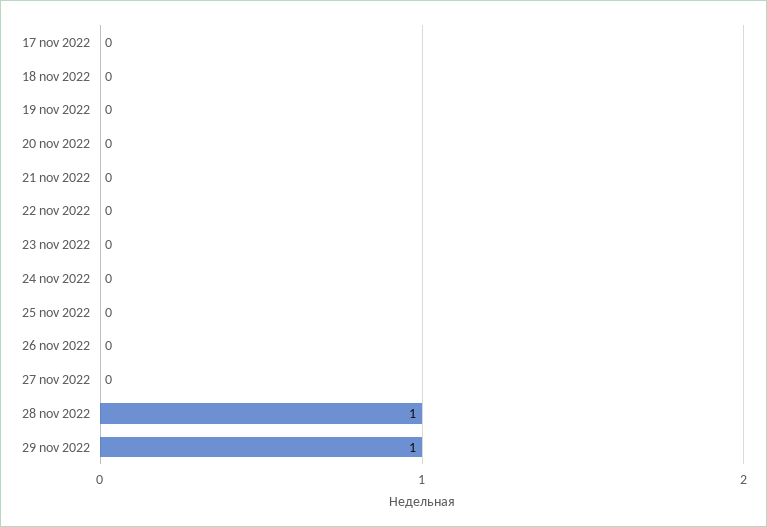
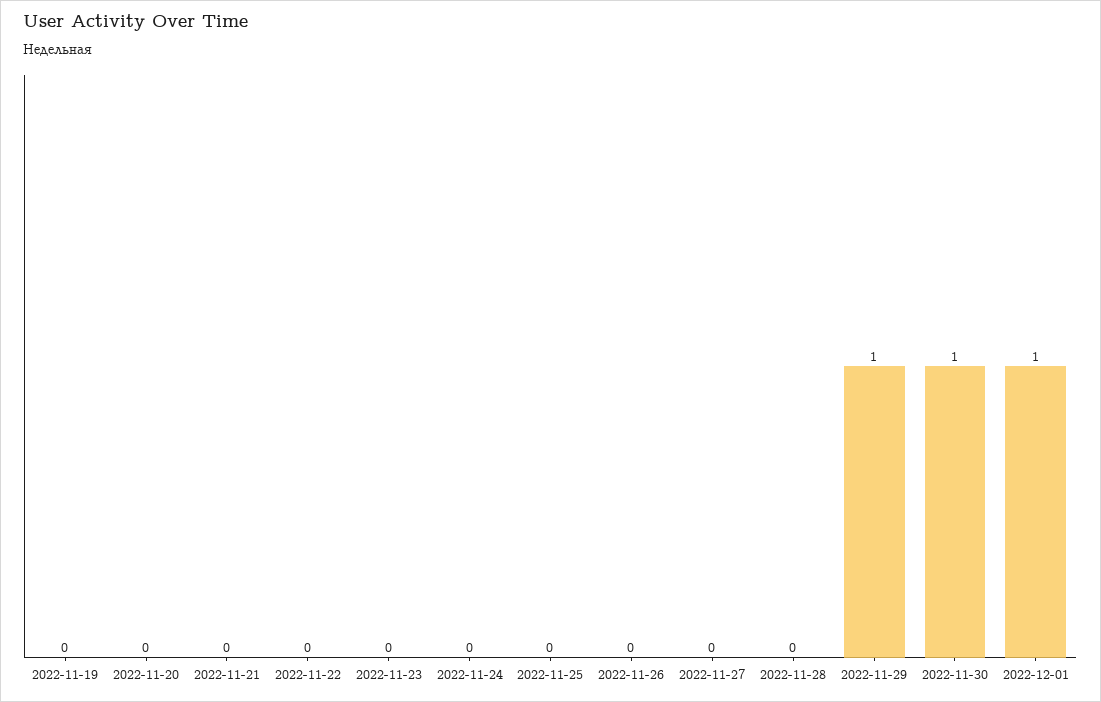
17 nov 2022: 0 -> none
18 nov 2022: 0 -> none
28 nov 2022: 1 -> 0
2022-11-30: none -> 1
2022-12-01: none -> 1

